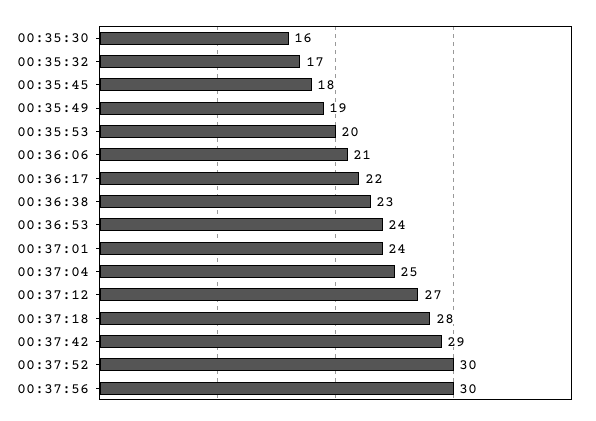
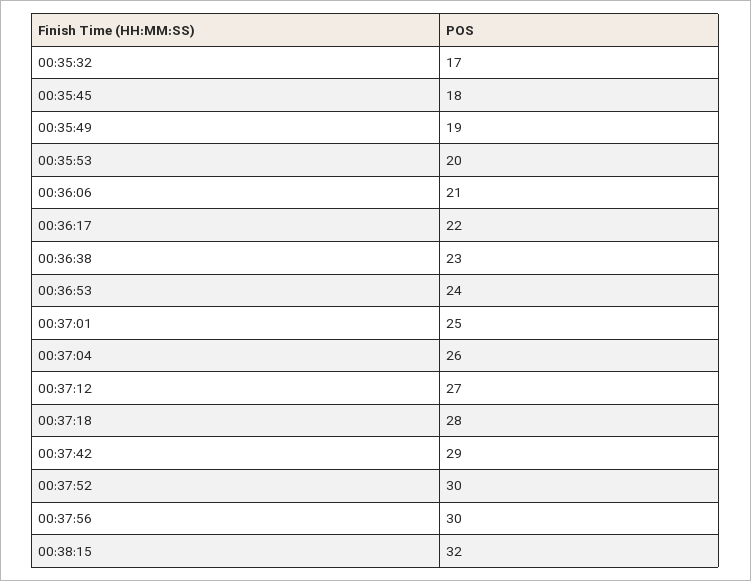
00:35:30: 16 -> none
00:37:01: 24 -> 25
00:37:04: 25 -> 26
00:38:15: none -> 32

